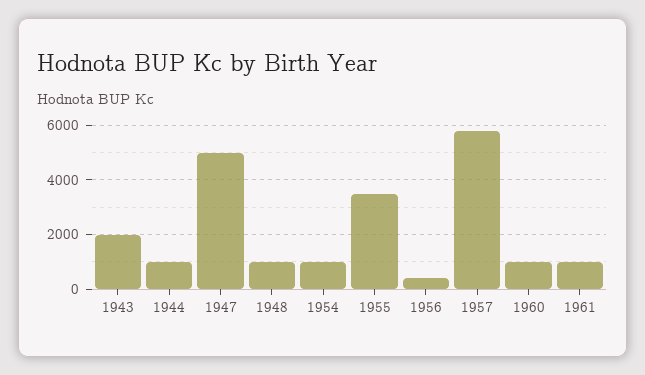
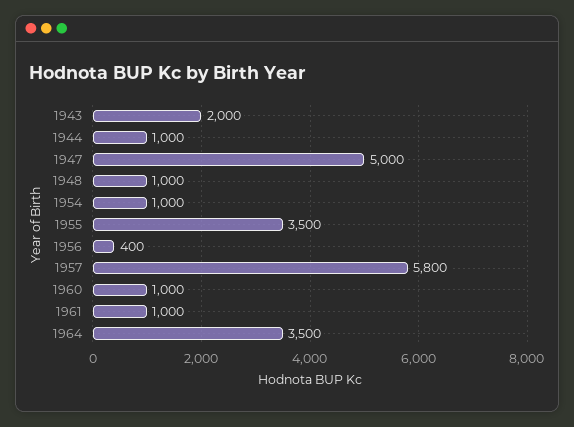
1964: none -> 3500

